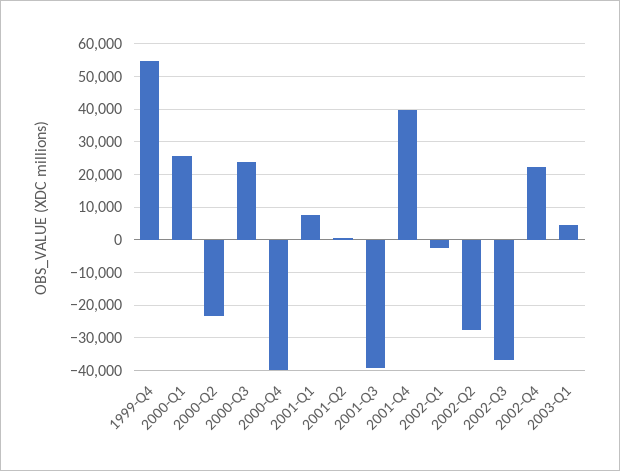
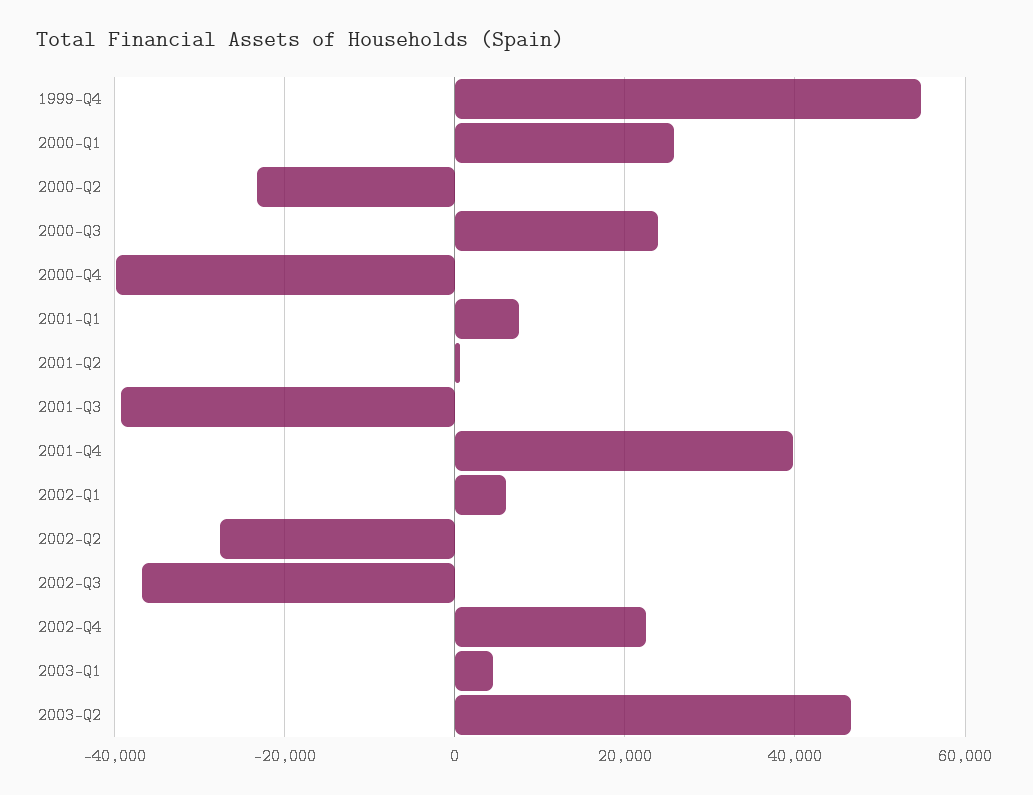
2002-Q1: -2000 -> 6000
2003-Q2: none -> 46000

